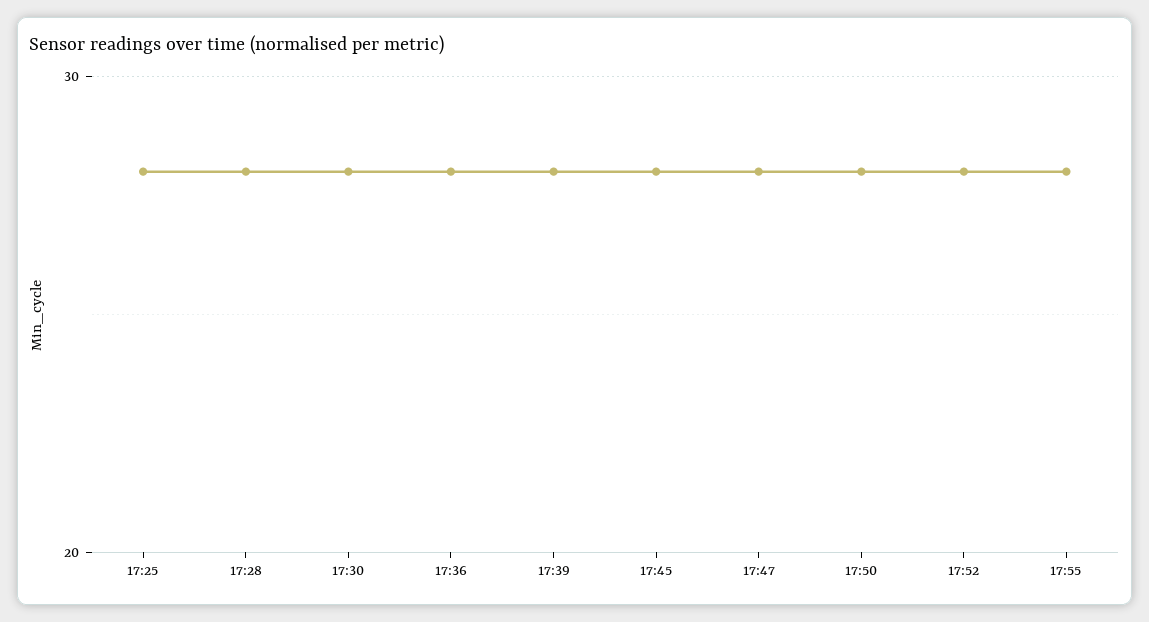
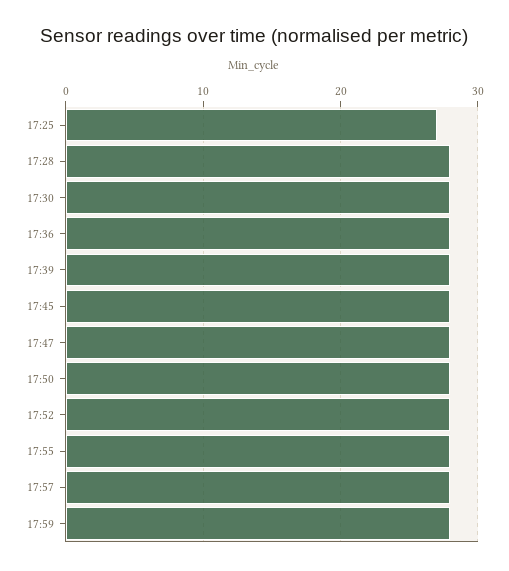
17:25: 28 -> 27
17:57: none -> 28
17:59: none -> 28

